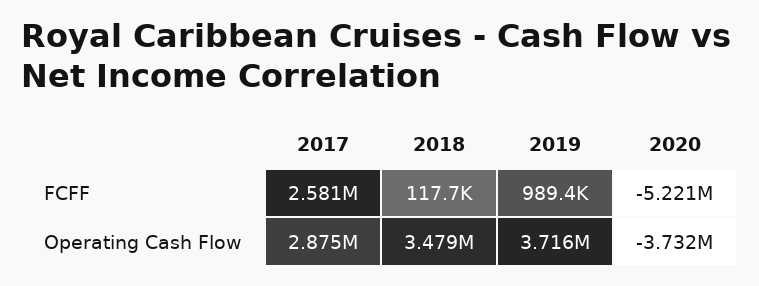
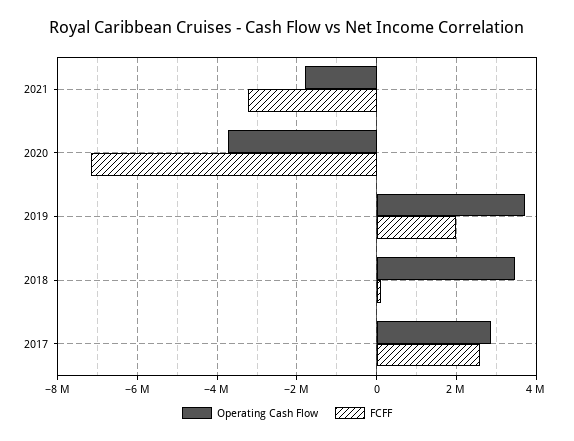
FCFF, 2019: 989400 -> 2000000
FCFF, 2020: -5221000 -> -7200000
Operating Cash Flow, 2021: none -> -1800000
FCFF, 2021: none -> -3200000

